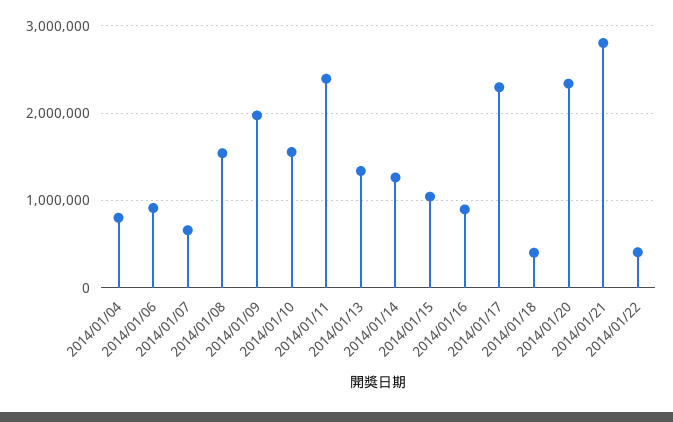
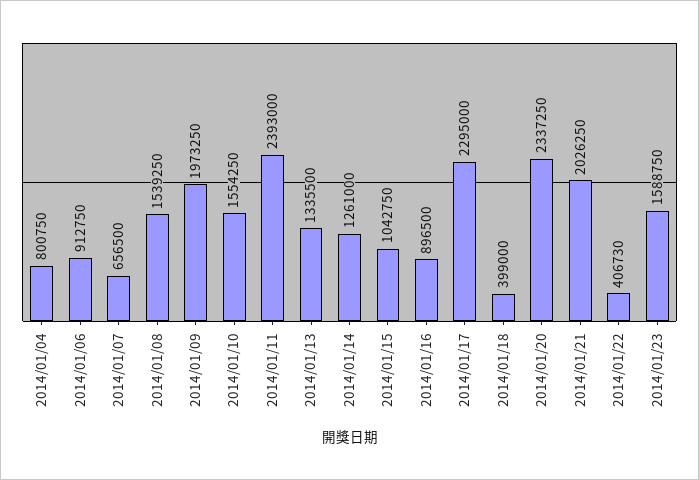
2014/01/21: 2800000 -> 2026250
2014/01/23: none -> 1588750

